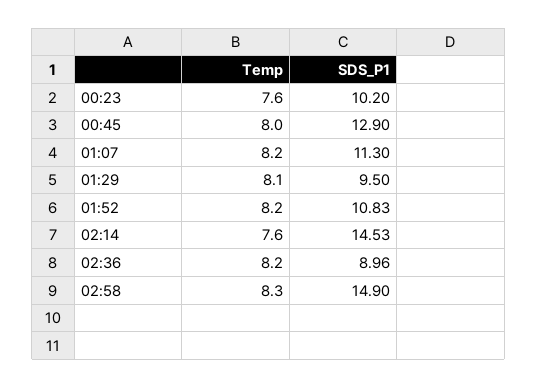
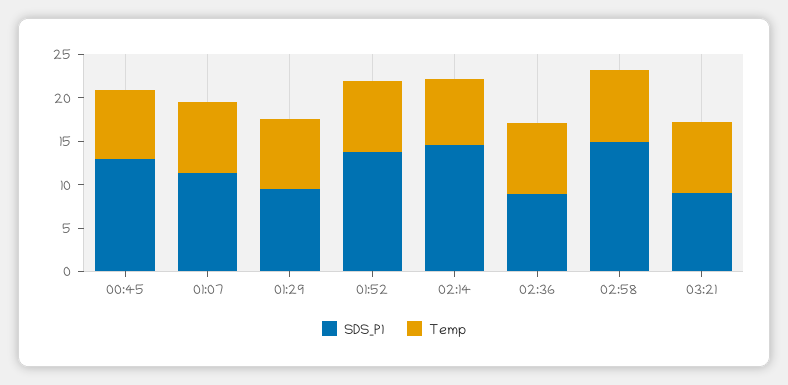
Temp, 00:23: 7.6 -> none
SDS_P1, 00:23: 10.2 -> none
SDS_P1, 01:52: 10.83 -> 14
SDS_P1, 03:21: none -> 9
Temp, 03:21: none -> 8

